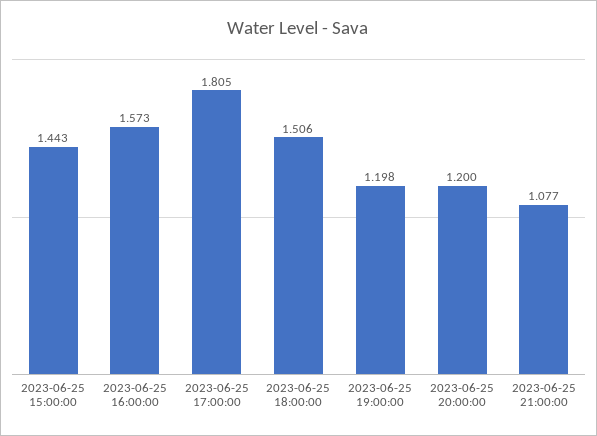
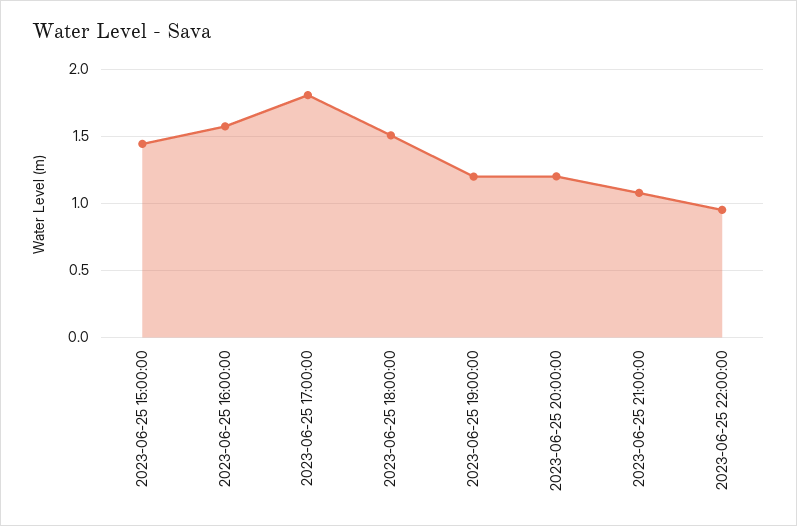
2023-06-25 22:00:00: none -> 0.95

